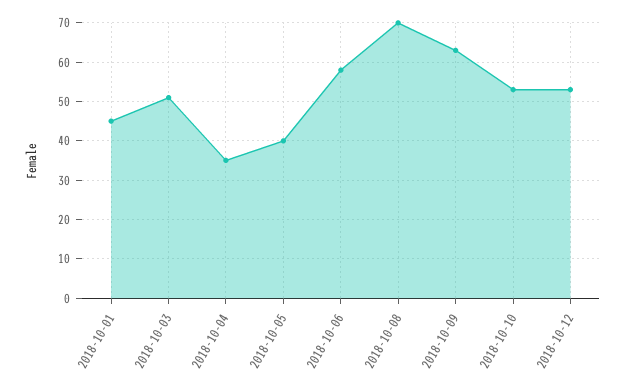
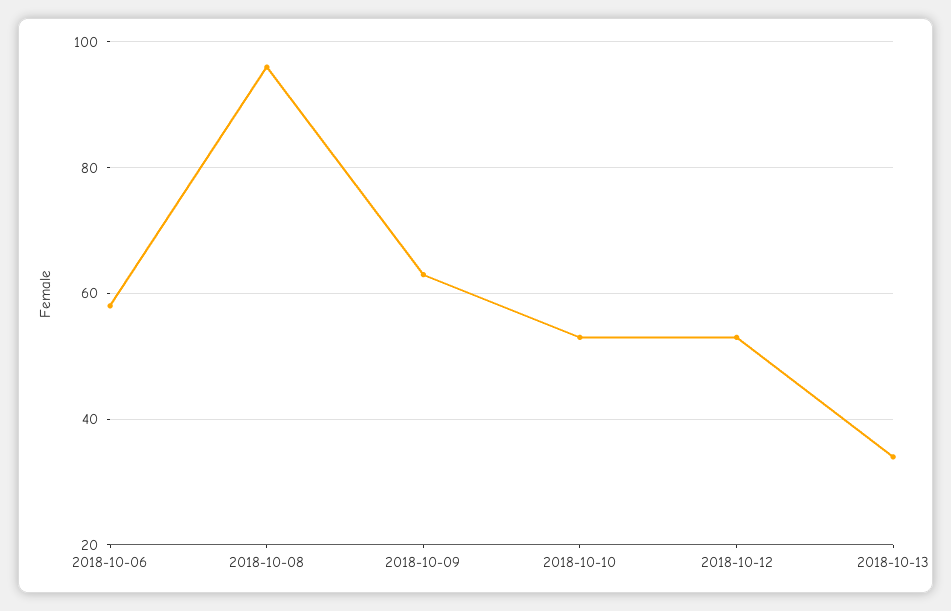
2018-10-01: 45 -> none
2018-10-03: 50 -> none
2018-10-04: 35 -> none
2018-10-05: 40 -> none
2018-10-08: 70 -> 95
2018-10-13: none -> 35

